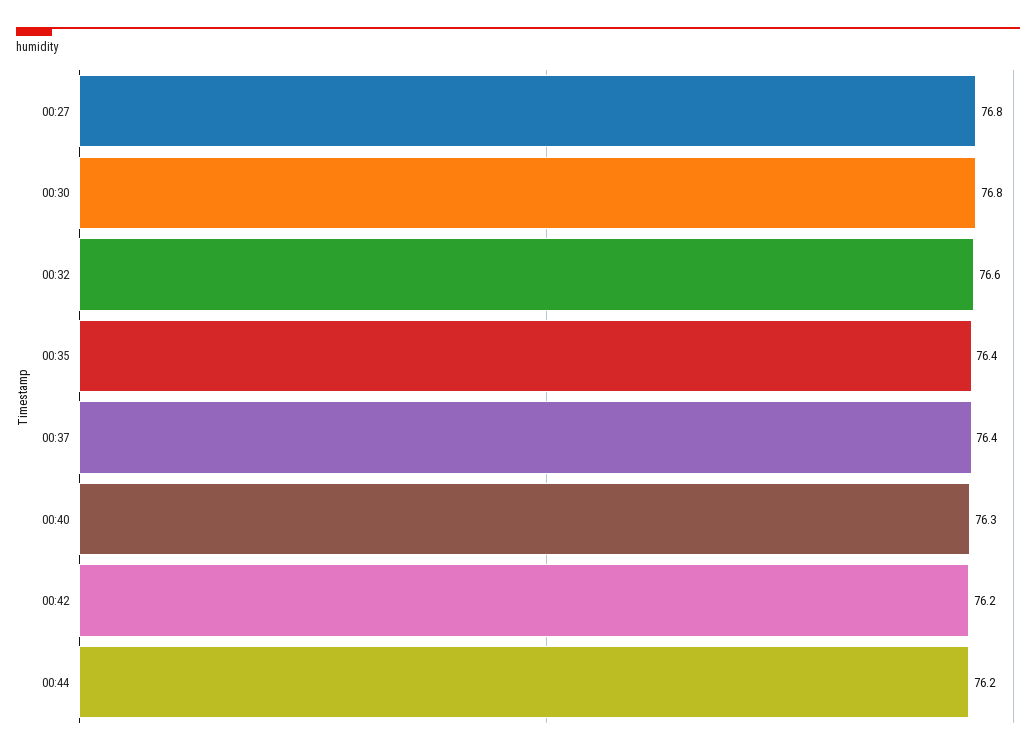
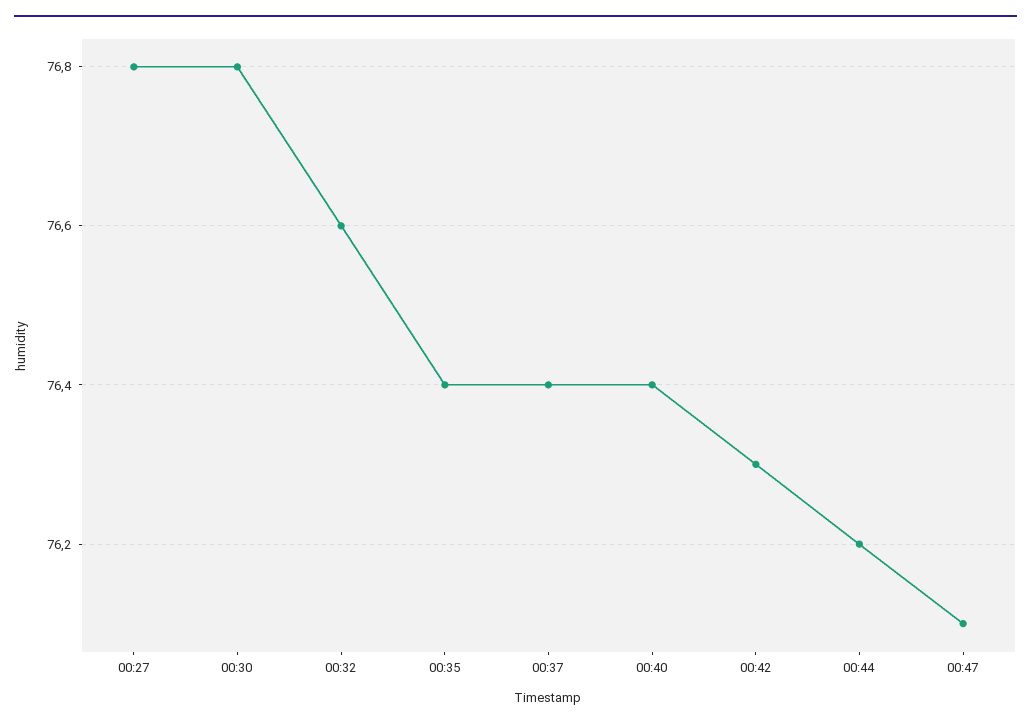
00:40: 76.3 -> 76.4
00:42: 76.2 -> 76.3
00:47: none -> 76.1

